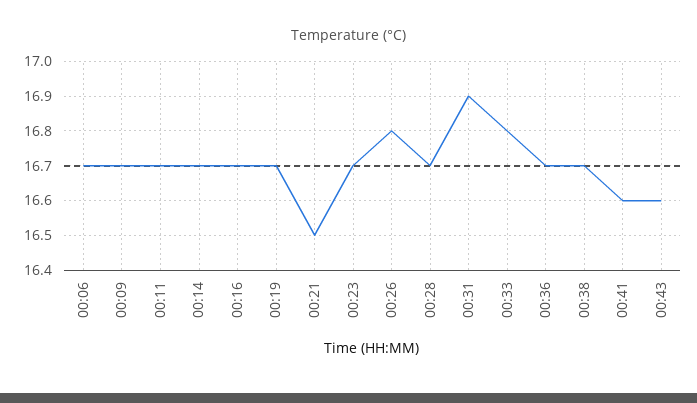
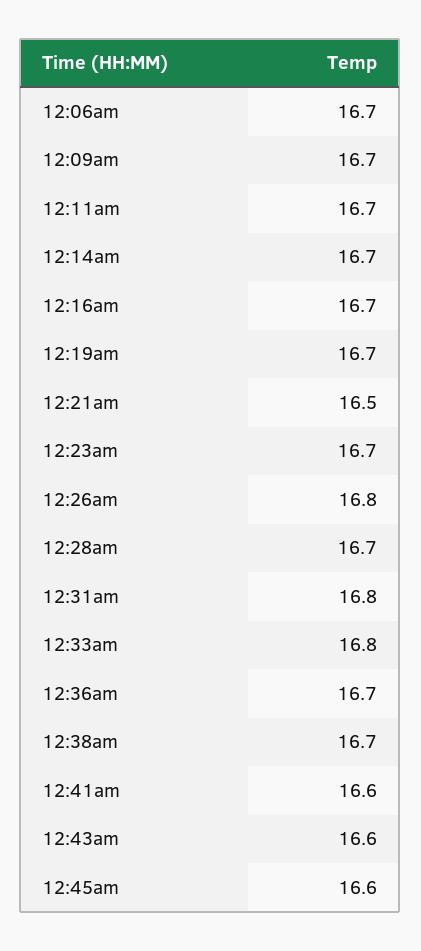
00:31: 16.9 -> 16.8
12:45am: none -> 16.6

